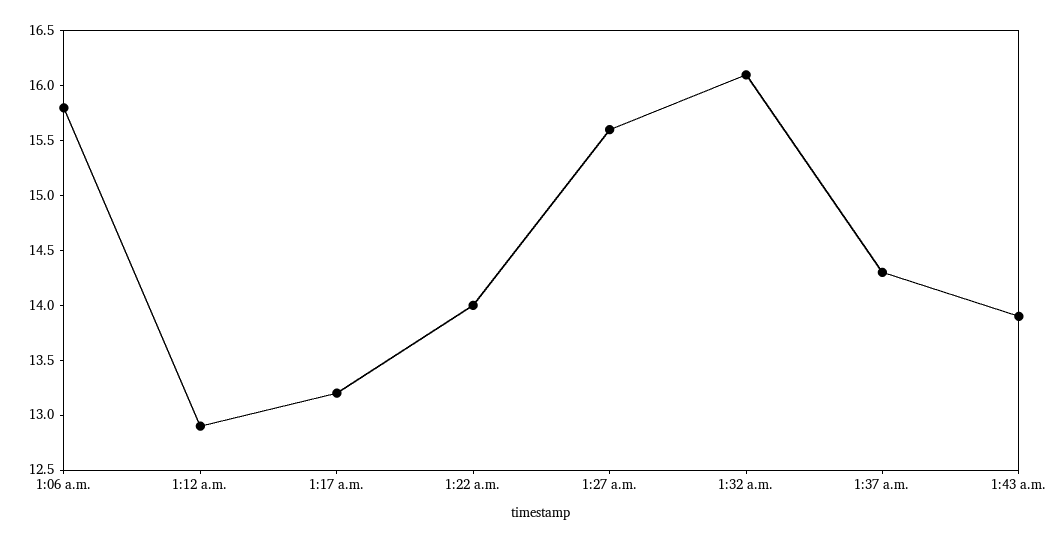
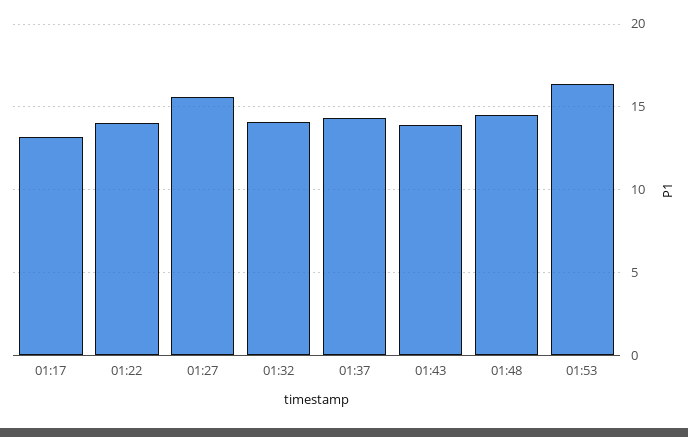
1:06 a.m.: 15.8 -> none
1:12 a.m.: 12.9 -> none
1:32 a.m.: 16.1 -> 14
01:48: none -> 14.5
01:53: none -> 16.5

